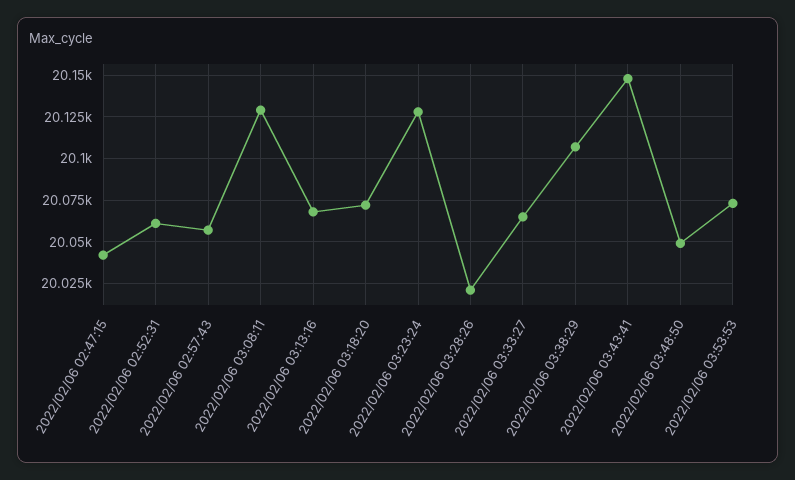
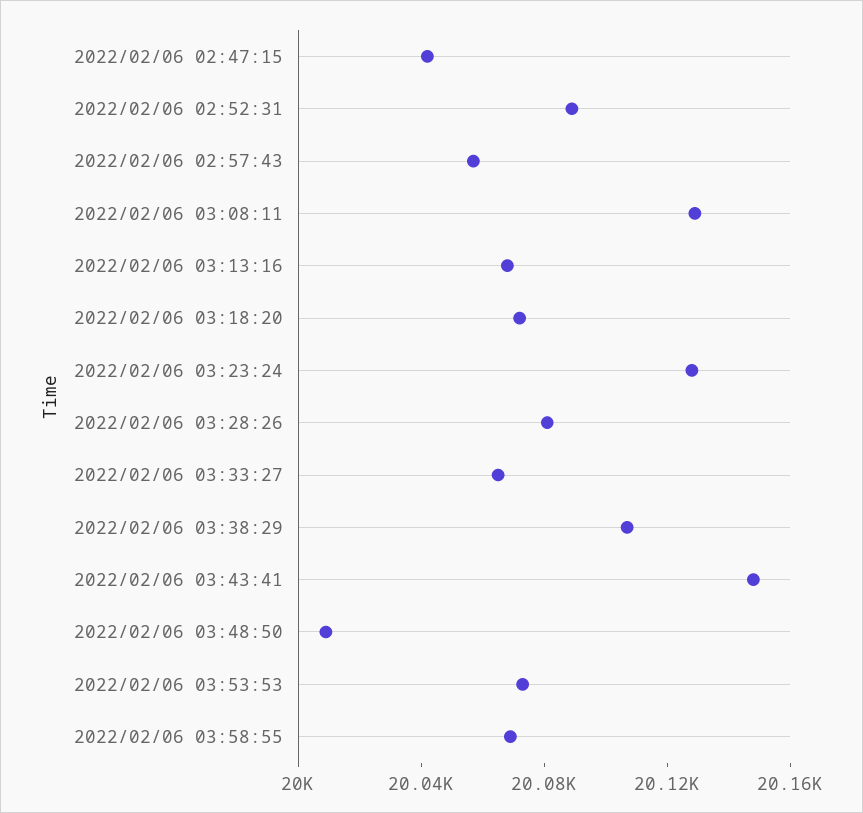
2022/02/06 02:52:31: 20060 -> 20090
2022/02/06 03:28:26: 20020 -> 20080
2022/02/06 03:48:50: 20050 -> 20010
2022/02/06 03:58:55: none -> 20070

